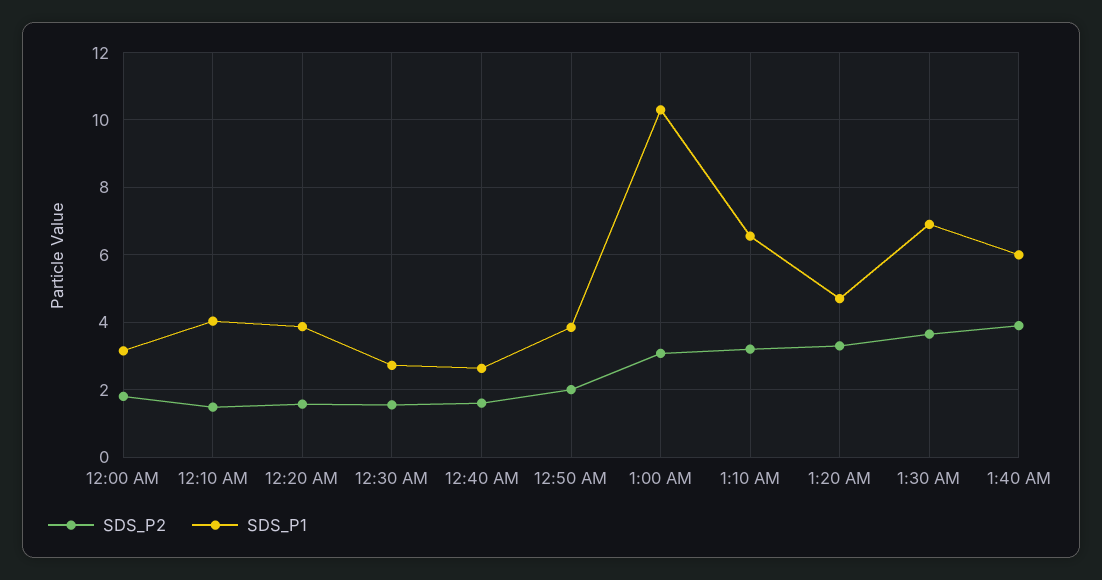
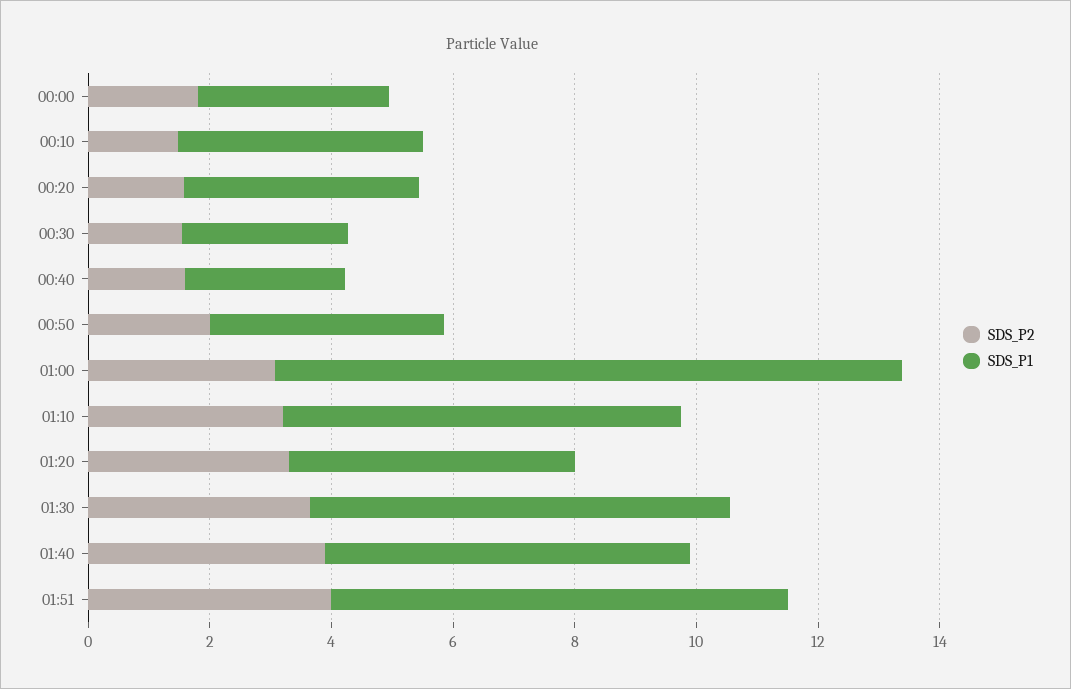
SDS_P2, 01:51: none -> 4
SDS_P1, 01:51: none -> 7.5

